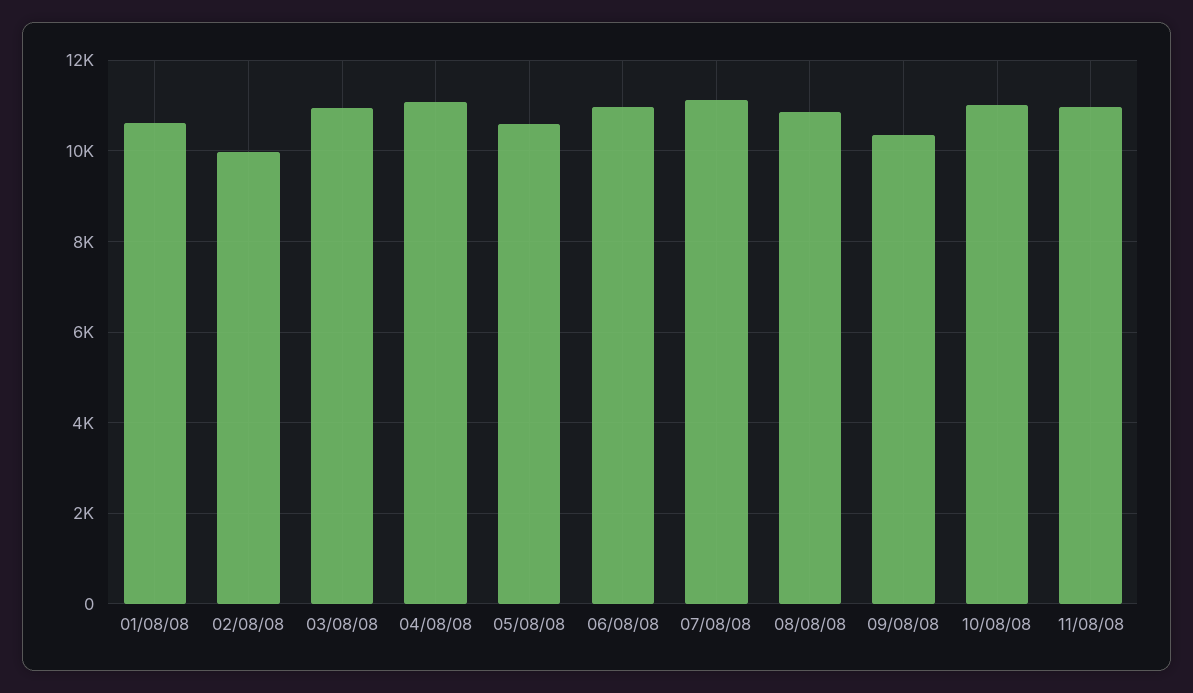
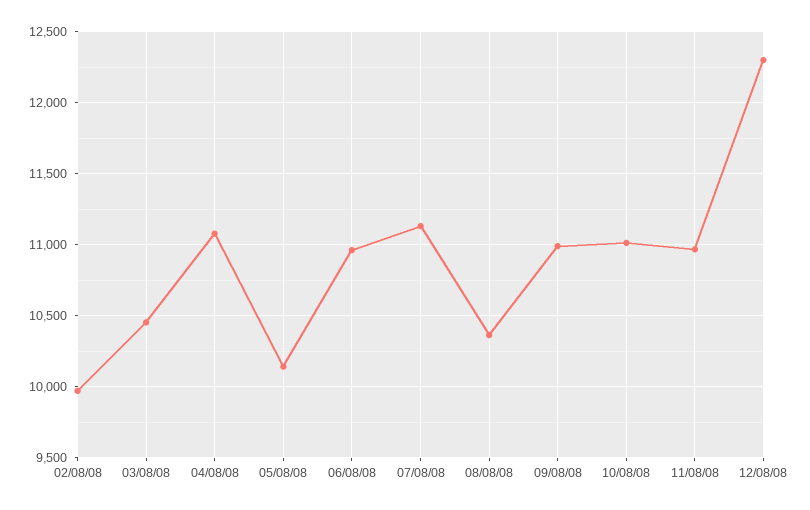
01/08/08: 10600 -> none
03/08/08: 11000 -> 10450
05/08/08: 10600 -> 10150
08/08/08: 10800 -> 10350
09/08/08: 10400 -> 11000
12/08/08: none -> 12300

